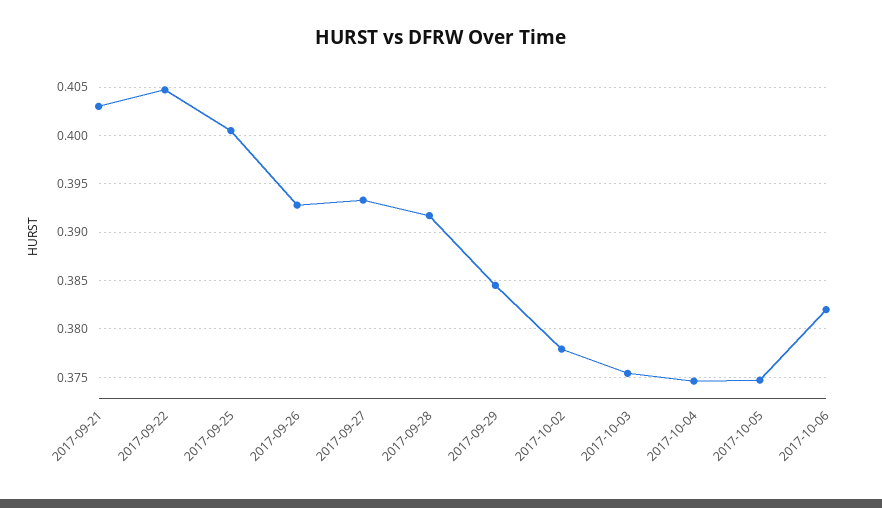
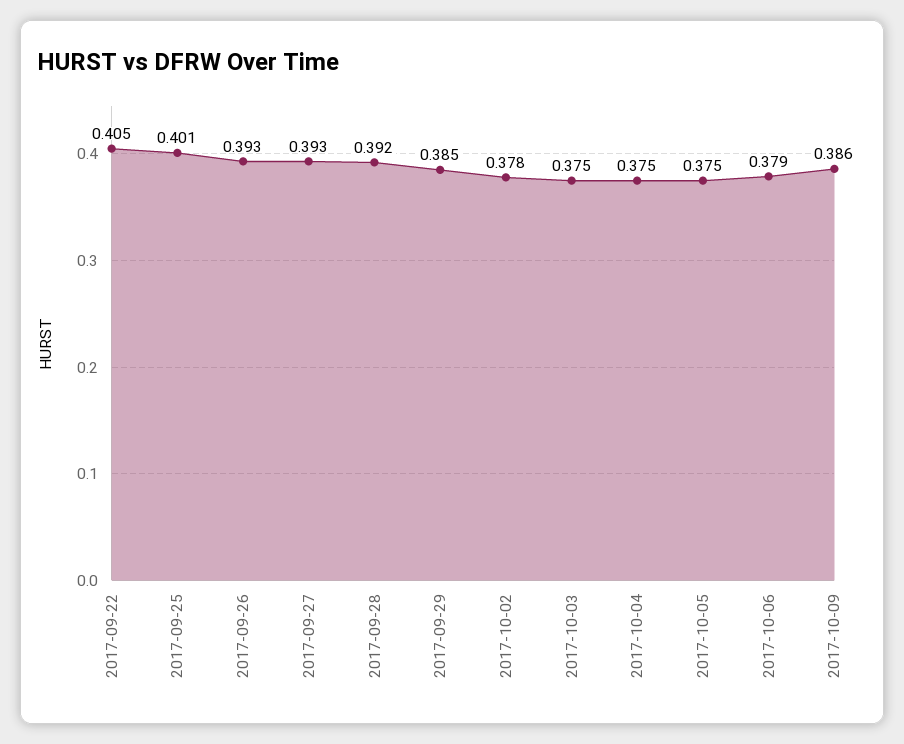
2017-09-21: 0.403 -> none
2017-10-06: 0.382 -> 0.379
2017-10-09: none -> 0.386

